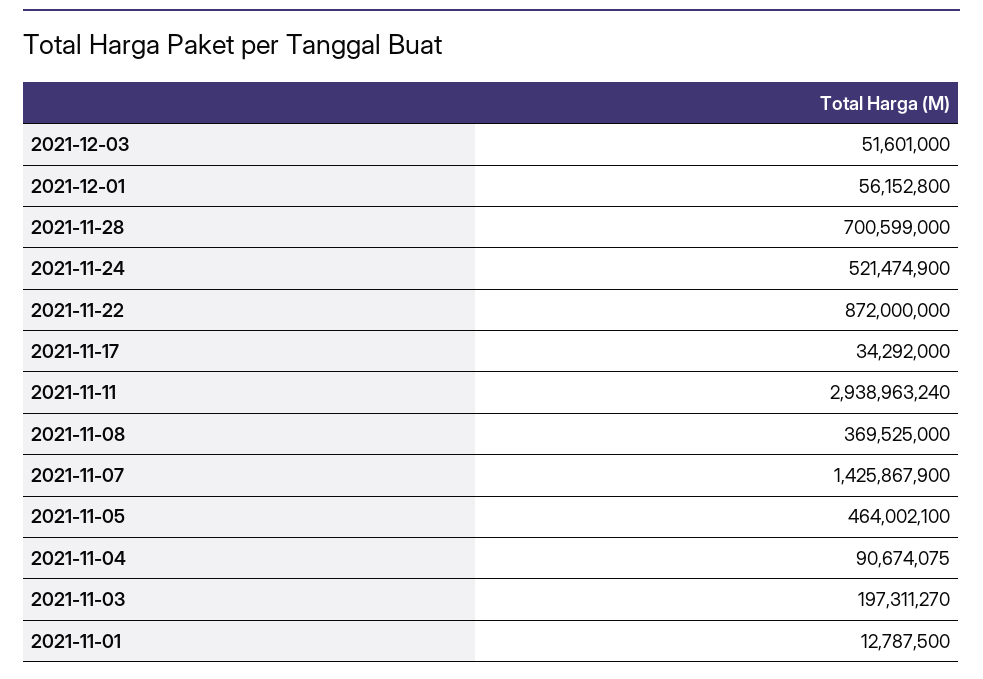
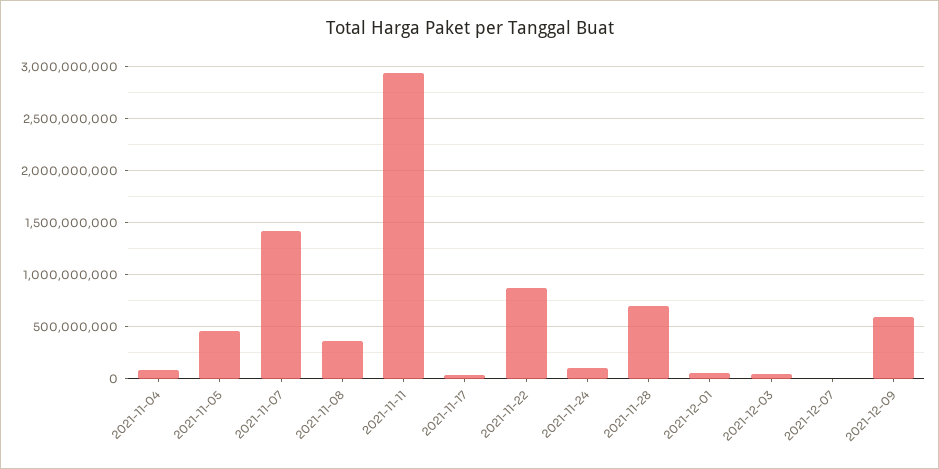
2021-11-24: 521474900 -> 100000000
2021-11-03: 197311270 -> none
2021-11-01: 12787500 -> none
2021-12-07: none -> 0
2021-12-09: none -> 600000000

